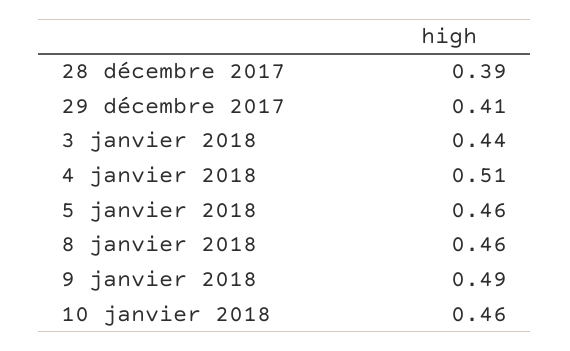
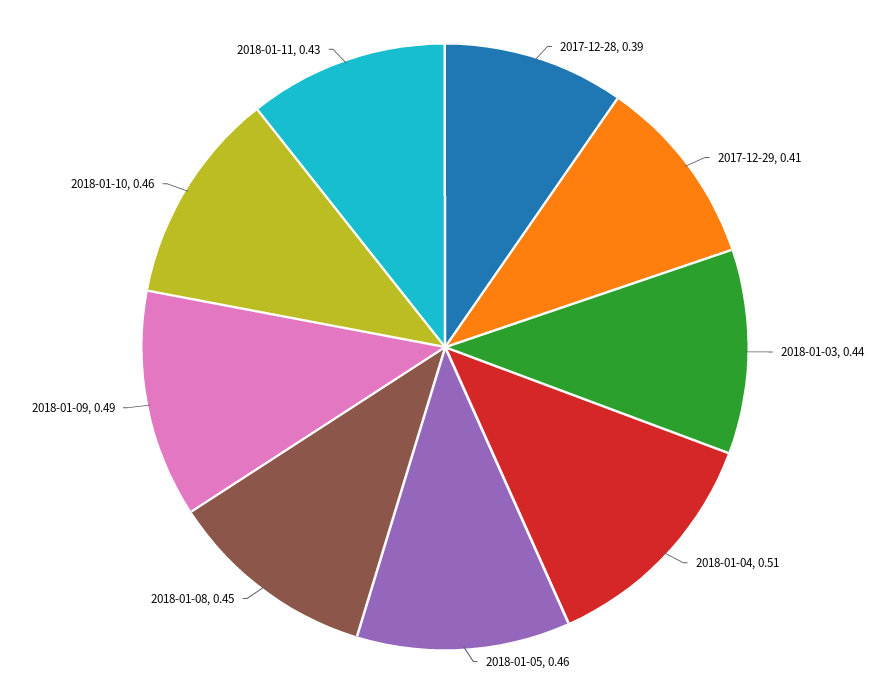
8 janvier 2018: 0.46 -> 0.45
2018-01-11: none -> 0.43

